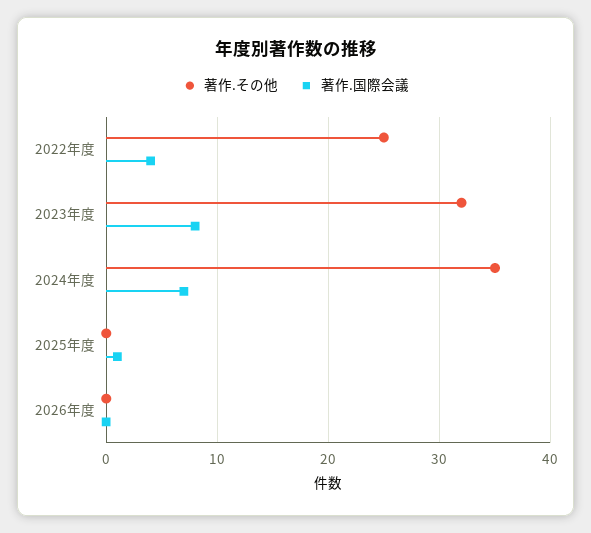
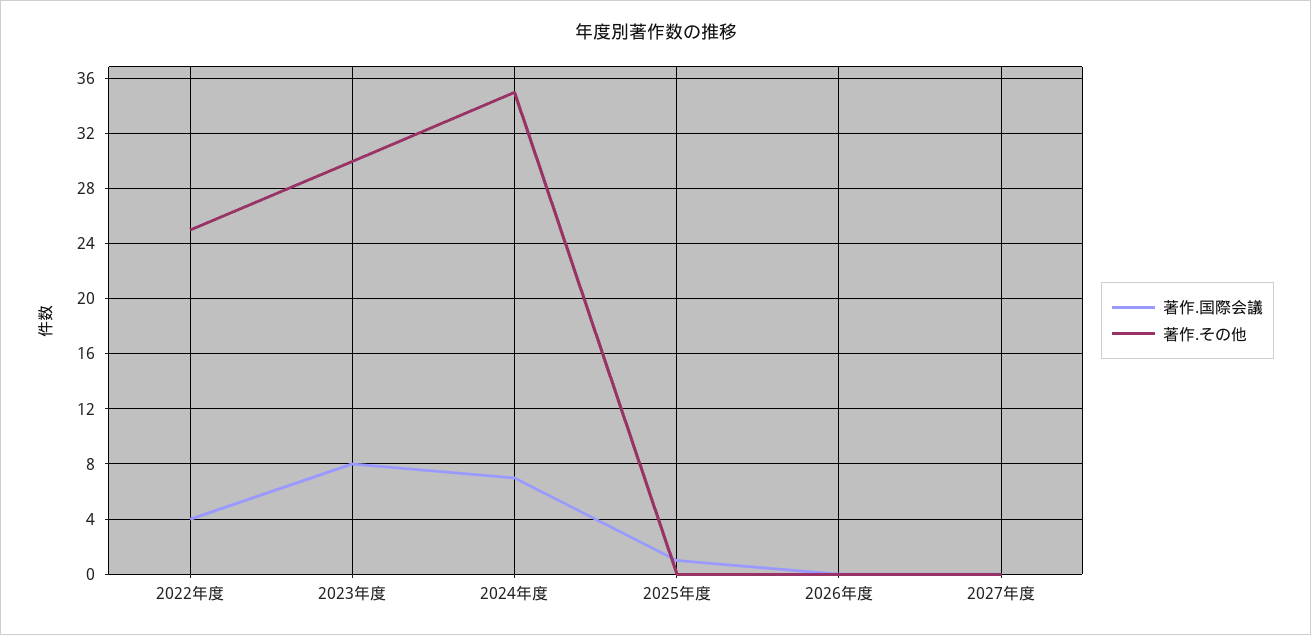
著作.その他, 2023年度: 32 -> 30
著作.国際会議, 2027年度: none -> 0
著作.その他, 2027年度: none -> 0

